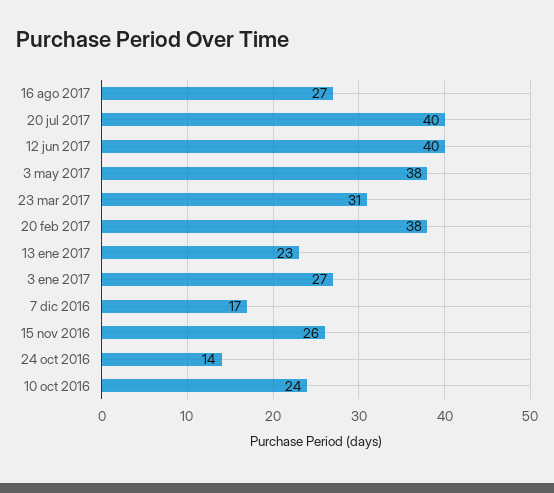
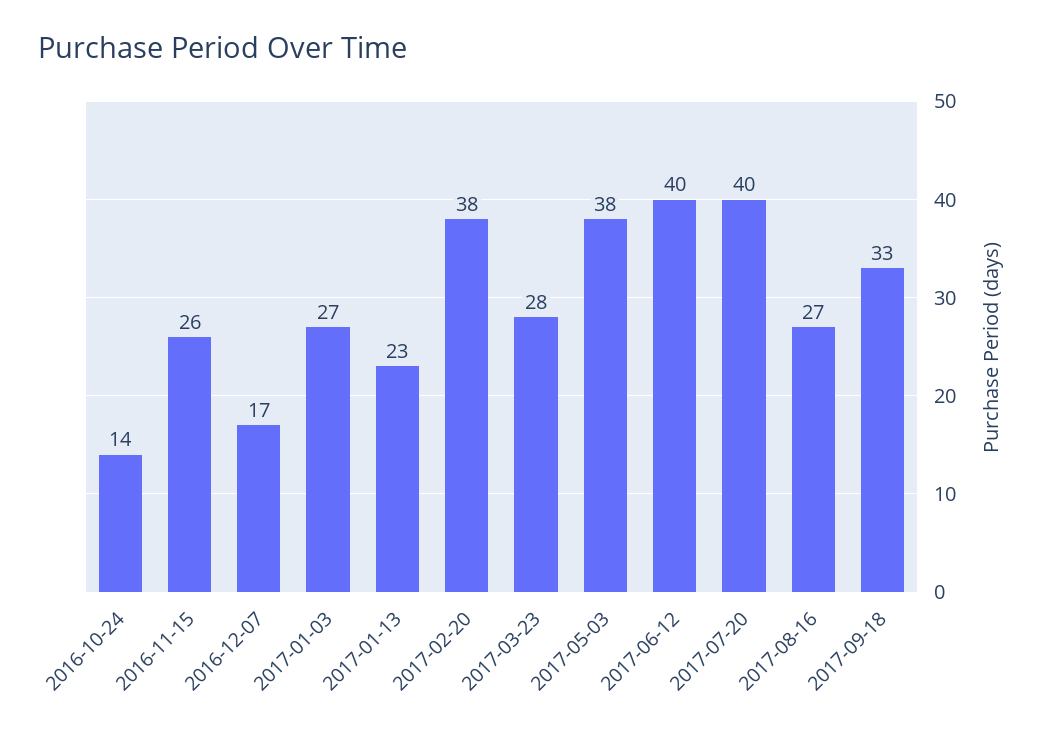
23 mar 2017: 31 -> 28
10 oct 2016: 24 -> none
2017-09-18: none -> 33

